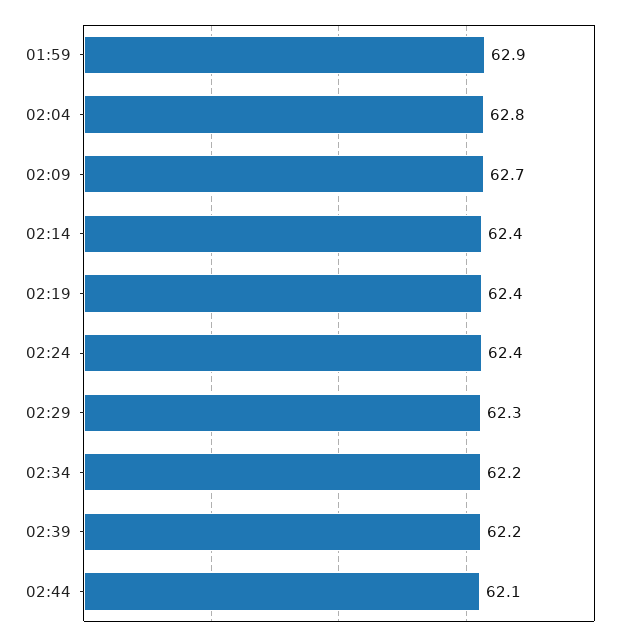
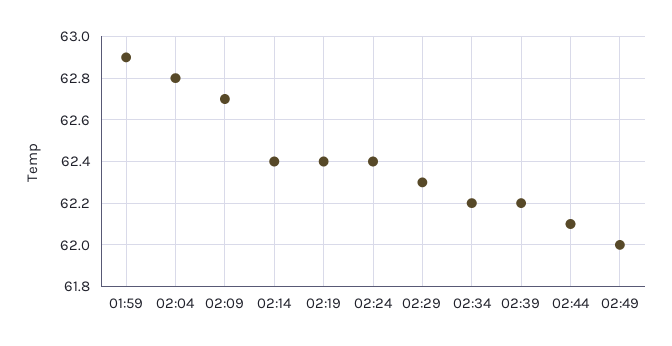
02:49: none -> 62

